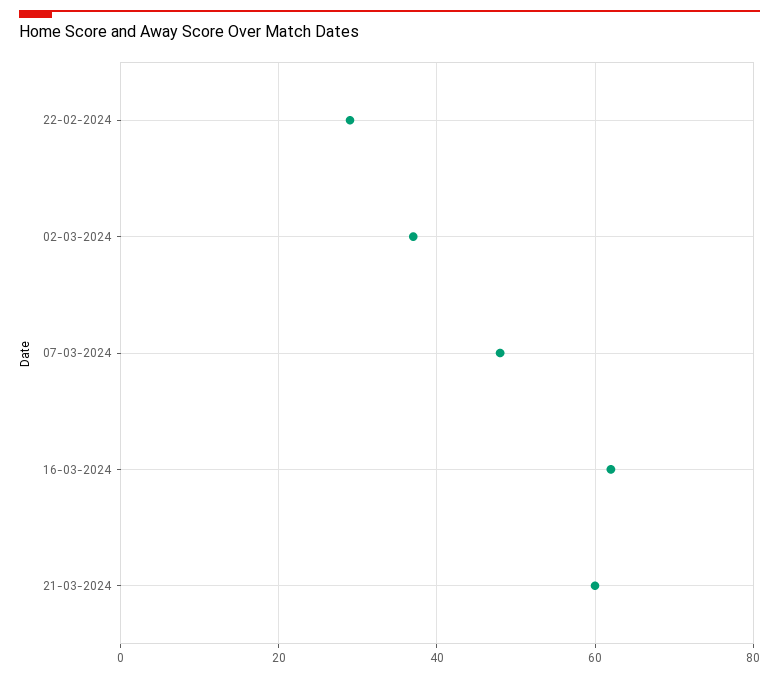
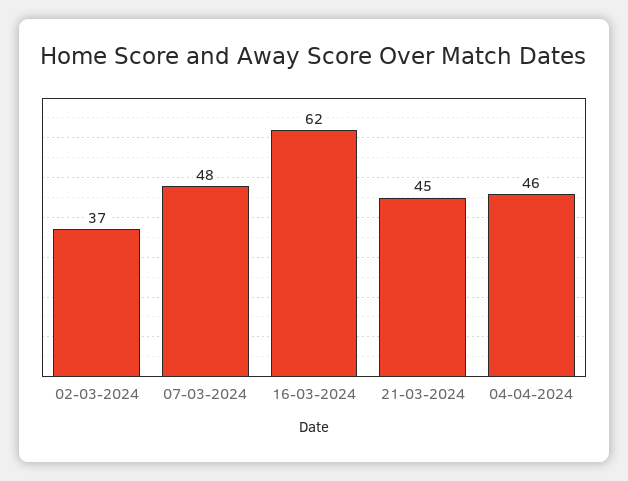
22-02-2024: 30 -> none
21-03-2024: 60 -> 45
04-04-2024: none -> 46

